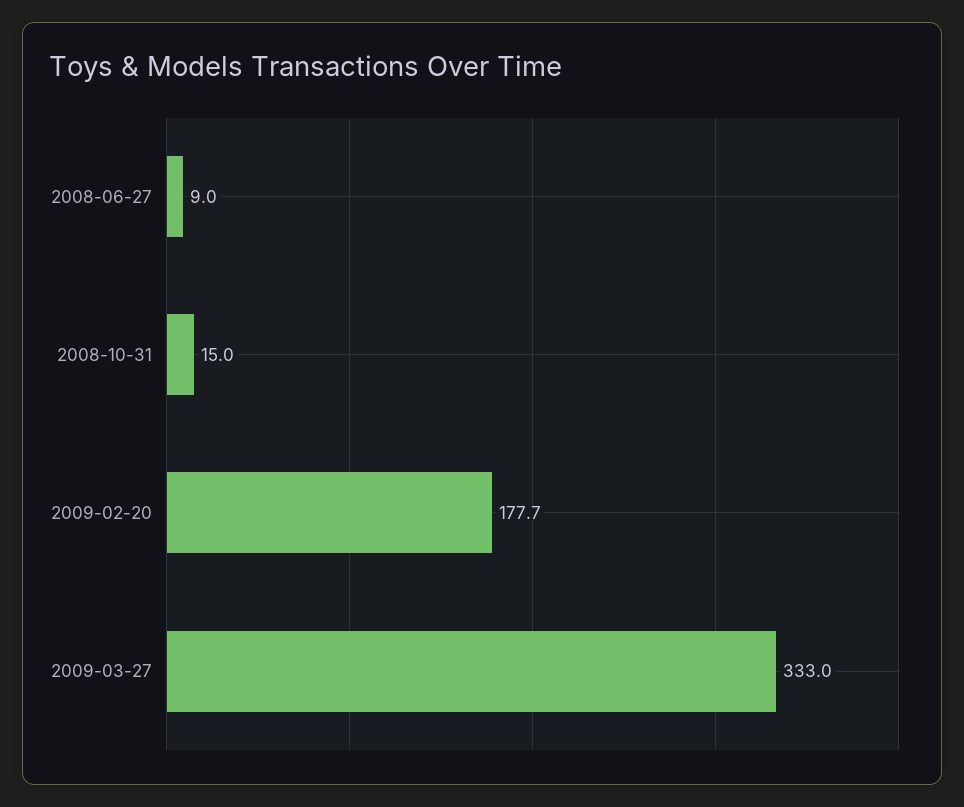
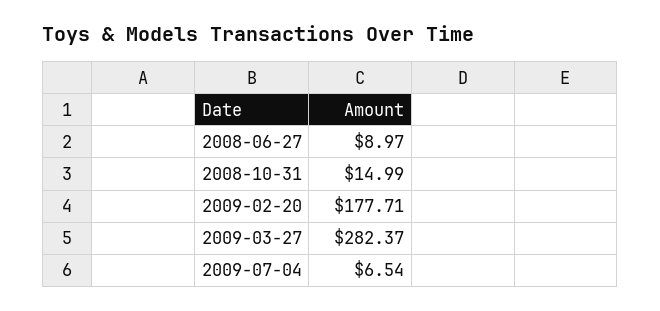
2009-03-27: 333 -> 282.37
2009-07-04: none -> 6.54

